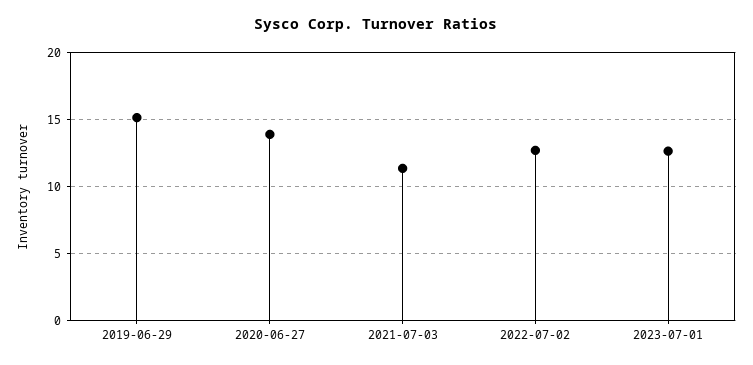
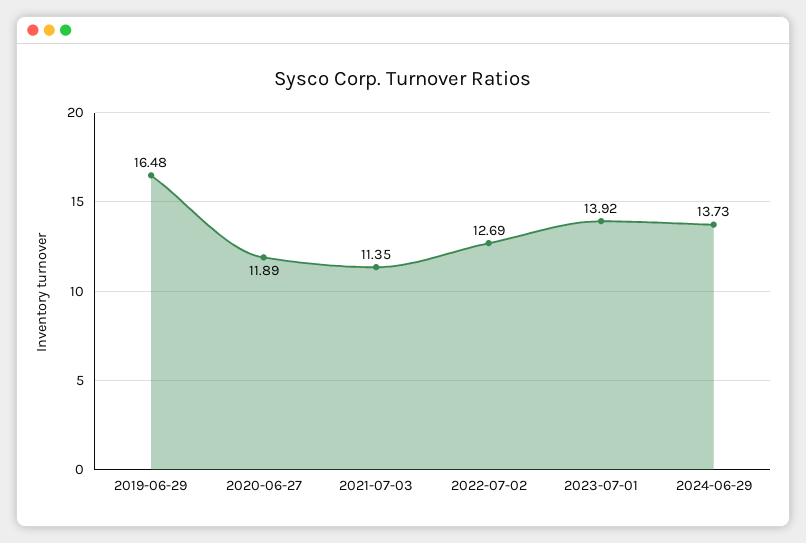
2019-06-29: 15 -> 16.48
2020-06-27: 14 -> 11.89
2023-07-01: 12.5 -> 13.92
2024-06-29: none -> 13.73

